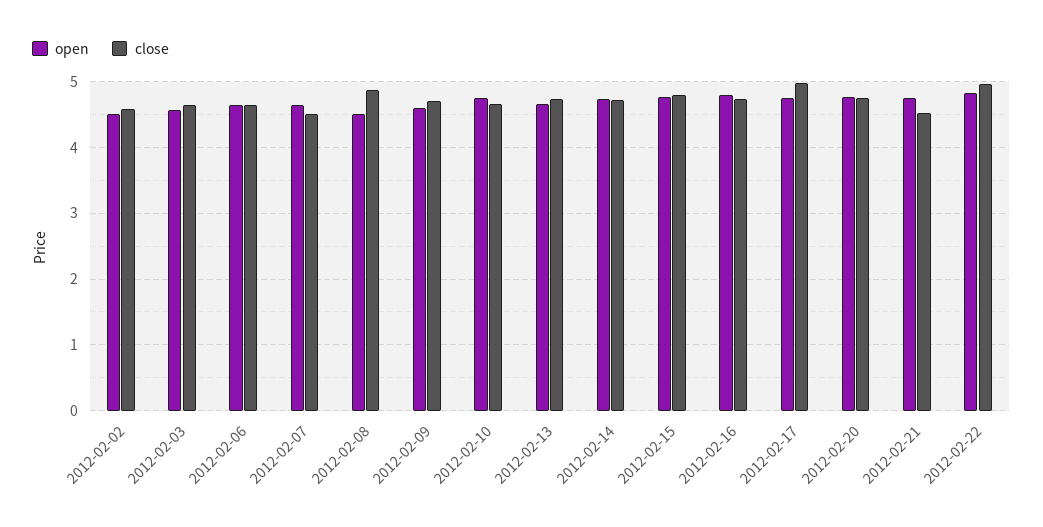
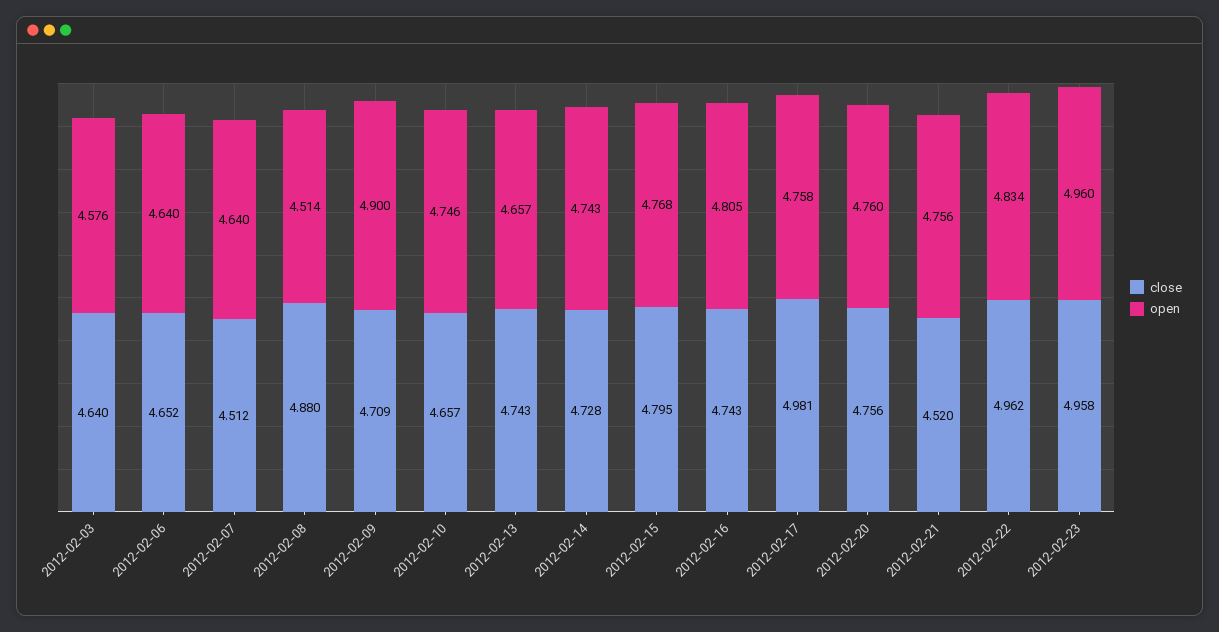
open, 2012-02-02: 4.5 -> none
close, 2012-02-02: 4.6 -> none
open, 2012-02-09: 4.6 -> 4.9
close, 2012-02-23: none -> 4.958
open, 2012-02-23: none -> 4.96

